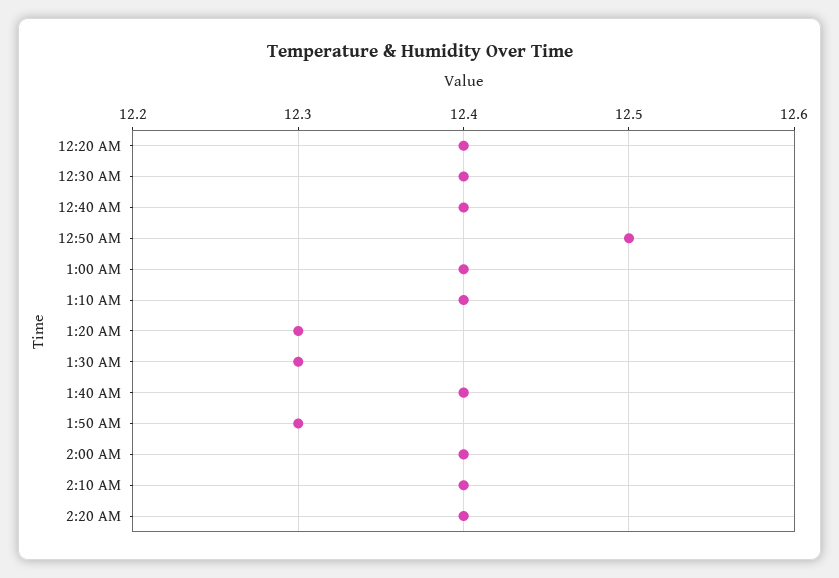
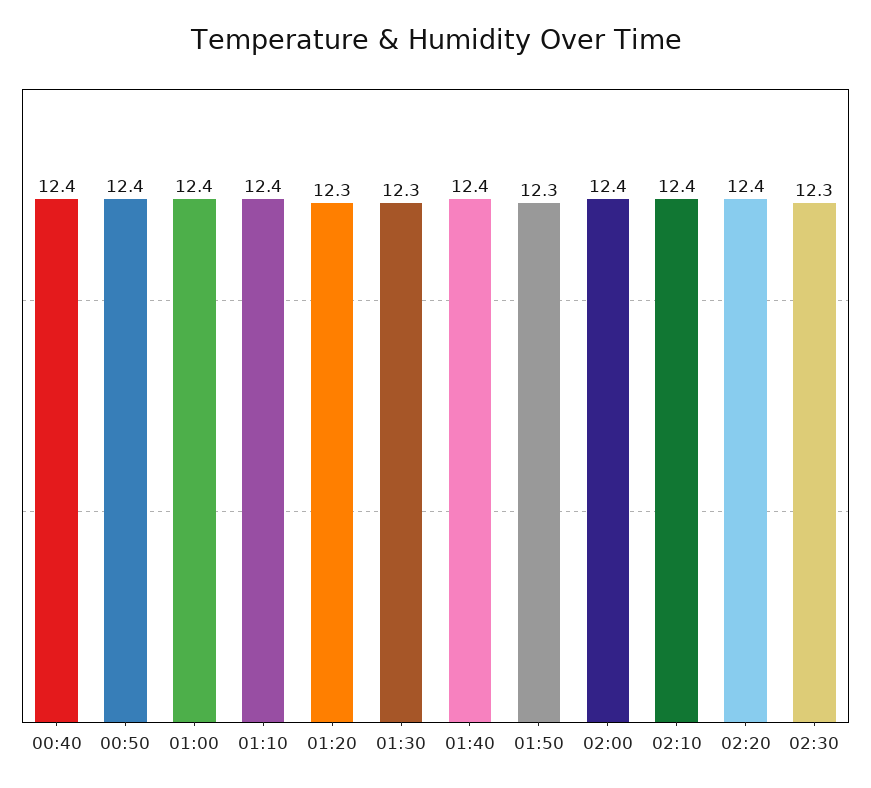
12:20 AM: 12.4 -> none
12:30 AM: 12.4 -> none
12:50 AM: 12.5 -> 12.4
02:30: none -> 12.3

